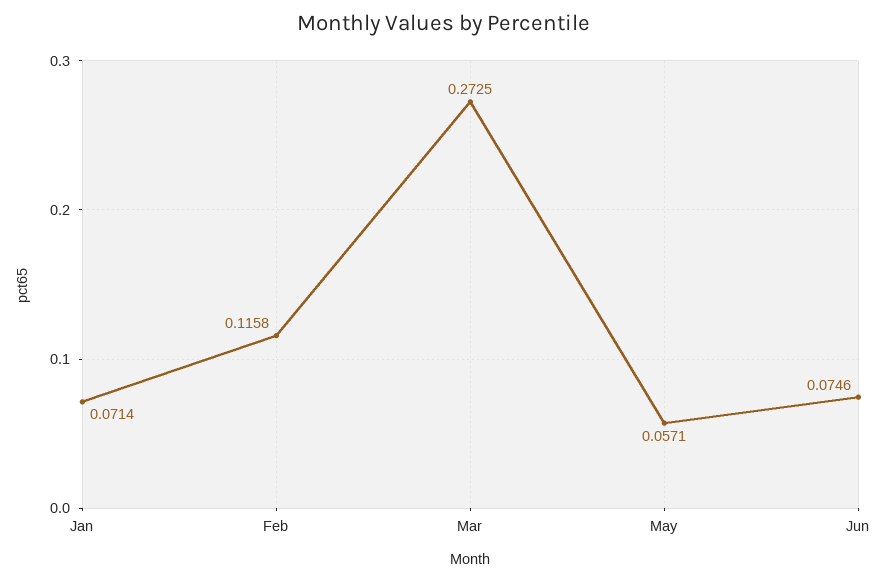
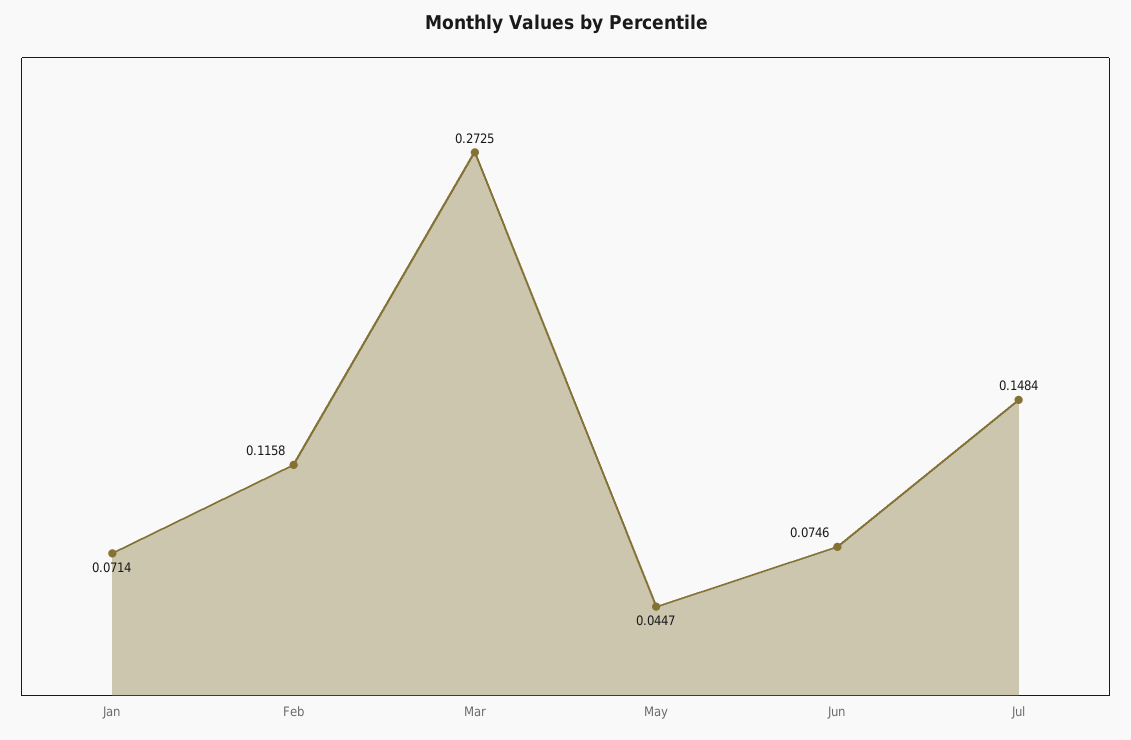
May: 0.0571 -> 0.0447
Jul: none -> 0.1484

